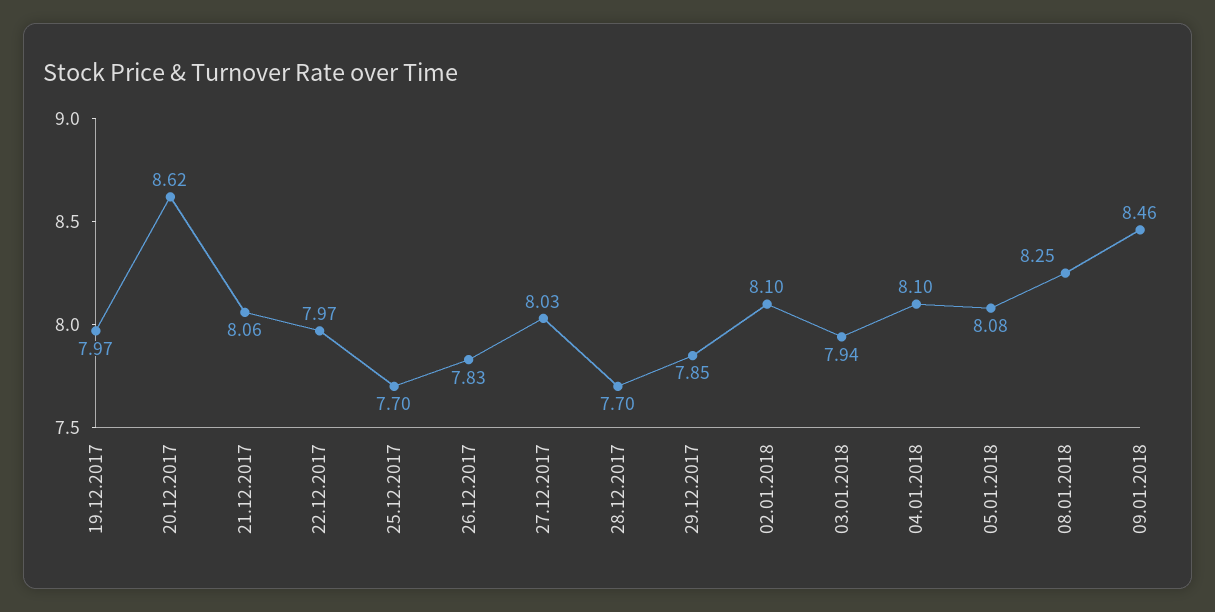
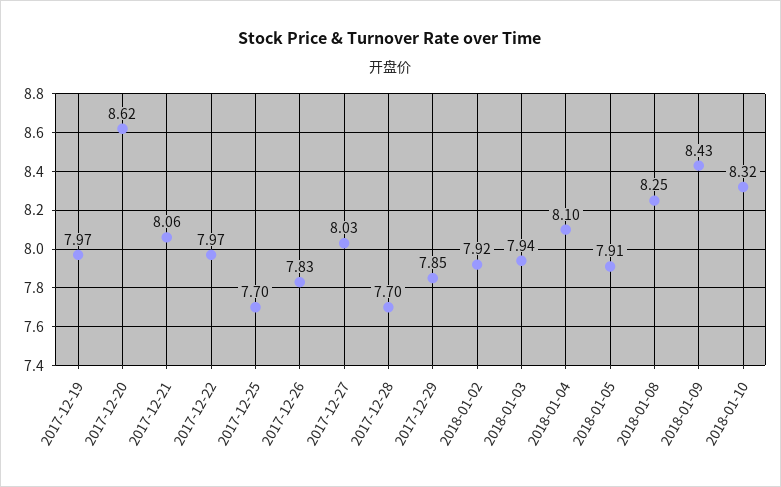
02.01.2018: 8.1 -> 7.92
05.01.2018: 8.08 -> 7.91
09.01.2018: 8.46 -> 8.43
2018-01-10: none -> 8.32

